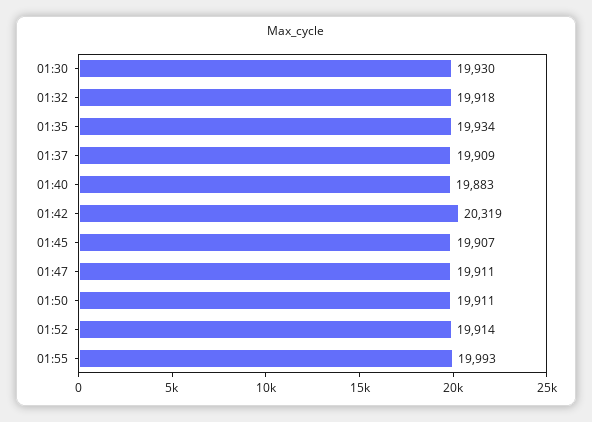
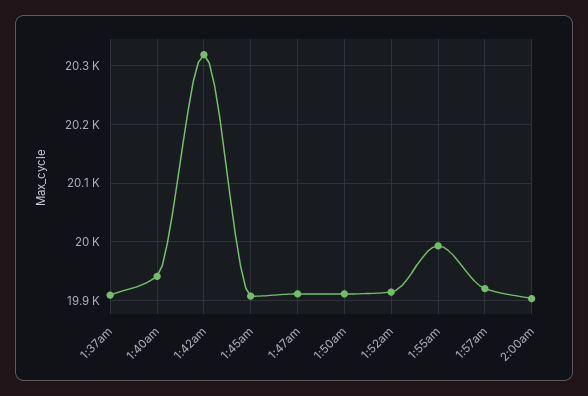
01:30: 19930 -> none
01:32: 19918 -> none
01:35: 19934 -> none
01:40: 19883 -> 19940
1:57am: none -> 19920
2:00am: none -> 19900

